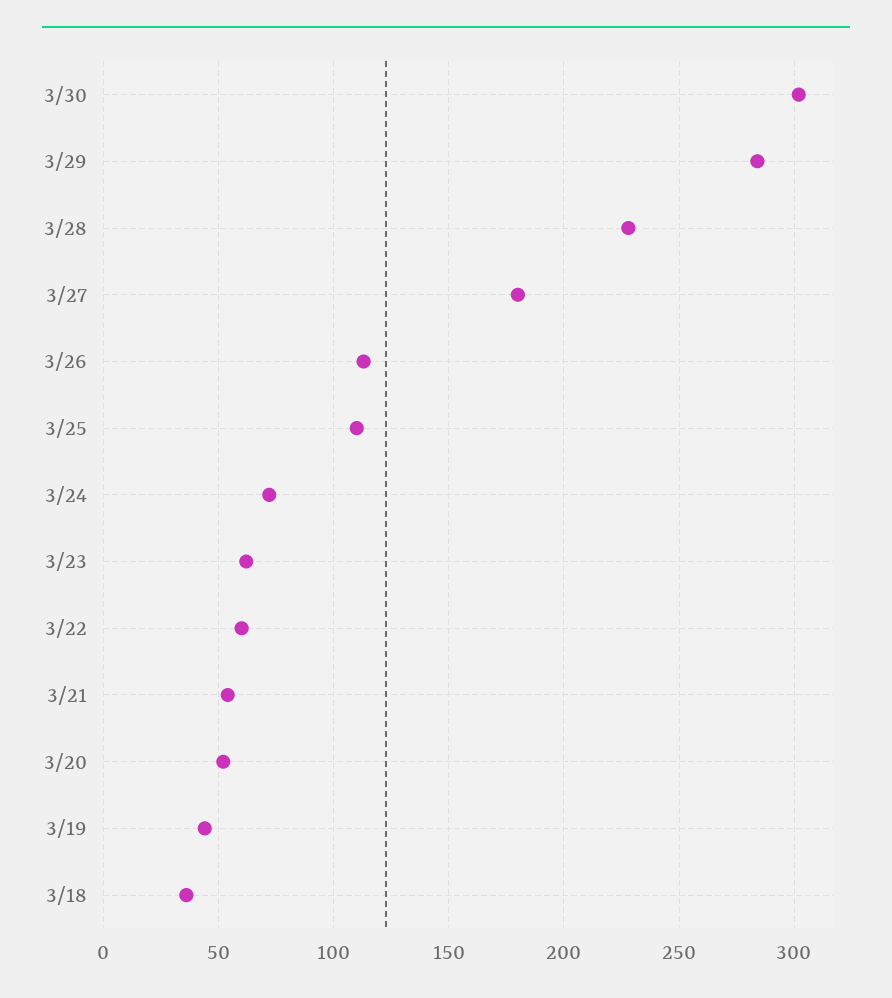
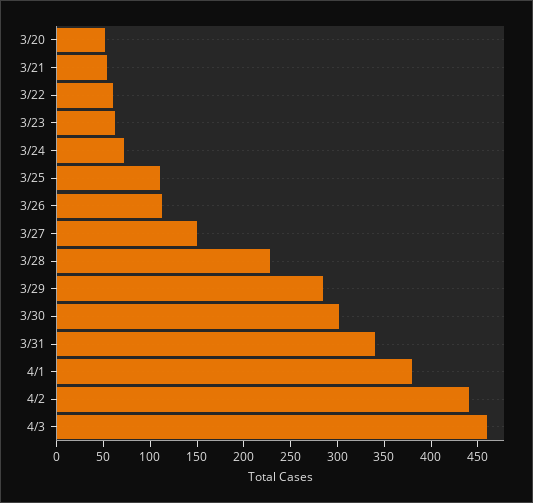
3/27: 180 -> 150
3/19: 45 -> none
3/18: 35 -> none
3/31: none -> 340
4/1: none -> 380
4/2: none -> 440
4/3: none -> 460

